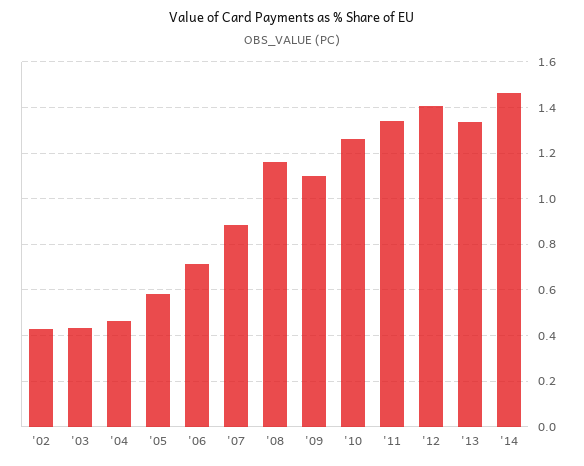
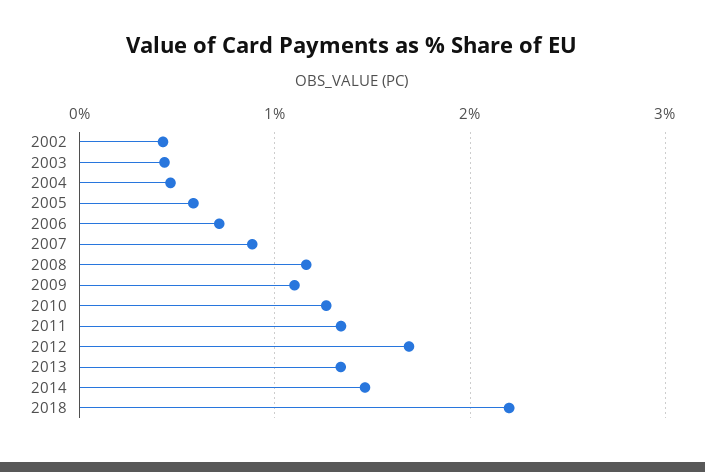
'12: 1.4 -> 1.7
2018: none -> 2.2

